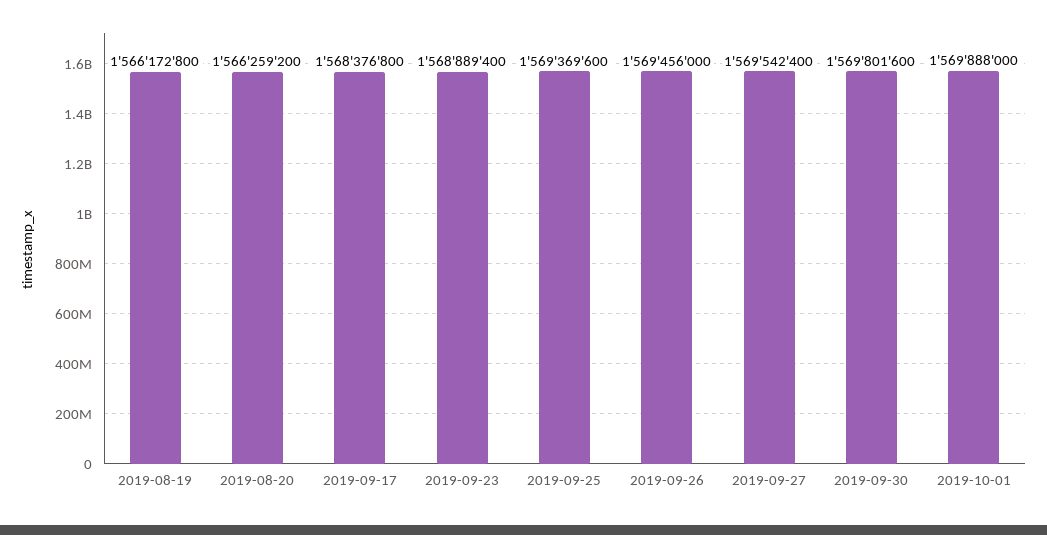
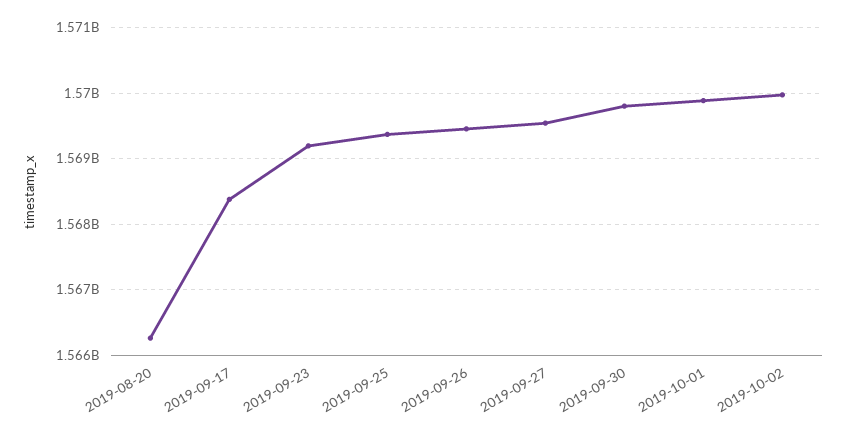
2019-08-19: 1566172800 -> none
2019-09-23: 1568889400 -> 1569200000
2019-10-02: none -> 1570000000

